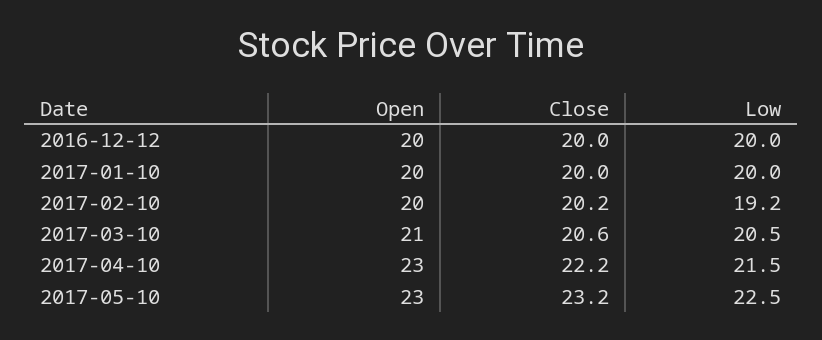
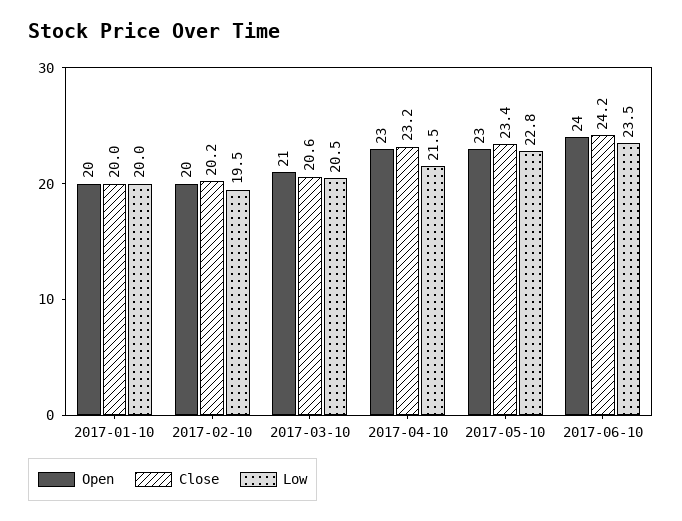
Open, 2016-12-12: 20 -> none
Close, 2016-12-12: 20 -> none
Low, 2016-12-12: 20 -> none
Low, 2017-02-10: 19.2 -> 19.5
Close, 2017-04-10: 22.2 -> 23.2
Close, 2017-05-10: 23.2 -> 23.4
Low, 2017-05-10: 22.5 -> 22.8
Open, 2017-06-10: none -> 24
Close, 2017-06-10: none -> 24.2
Low, 2017-06-10: none -> 23.5

